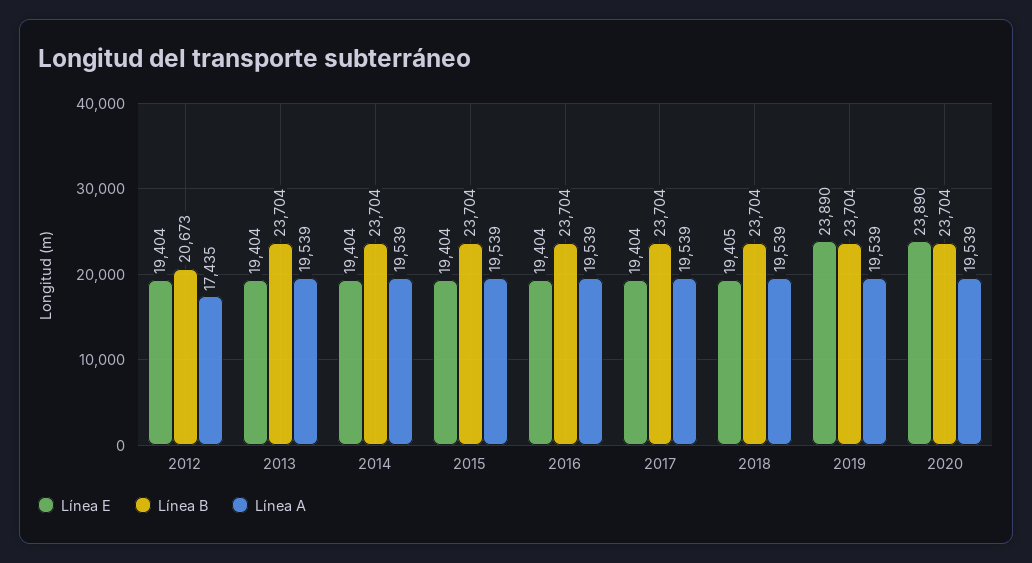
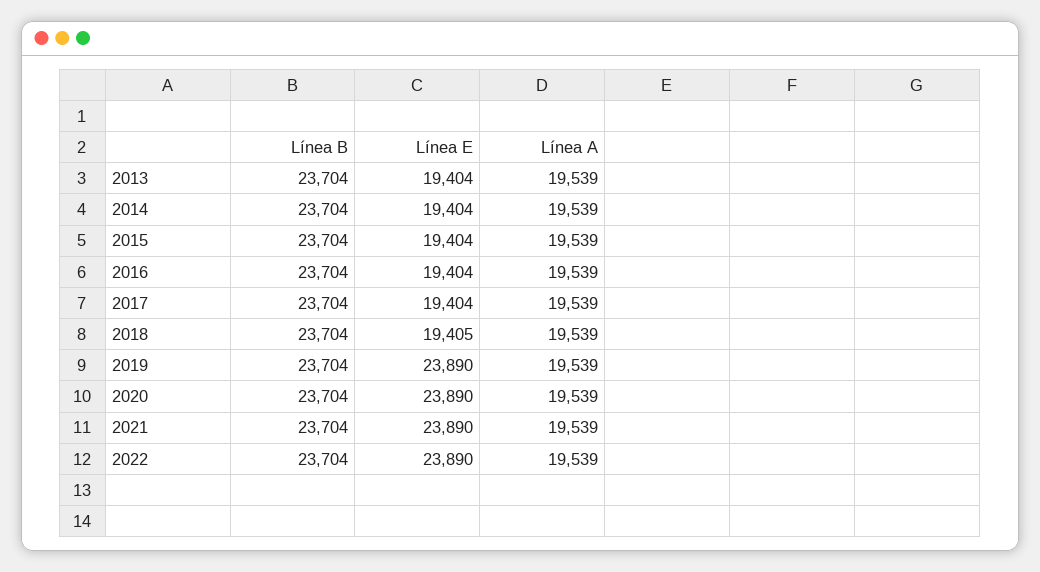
Línea E, 2012: 19404 -> none
Línea B, 2012: 20673 -> none
Línea A, 2012: 17435 -> none
Línea B, 2021: none -> 23704
Línea E, 2021: none -> 23890
Línea A, 2021: none -> 19539
Línea B, 2022: none -> 23704
Línea E, 2022: none -> 23890
Línea A, 2022: none -> 19539

